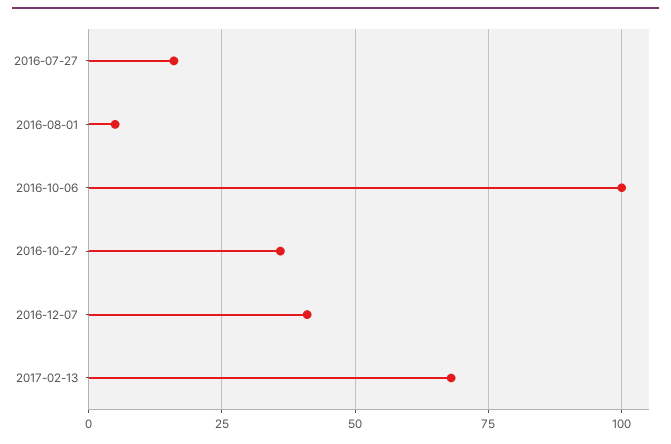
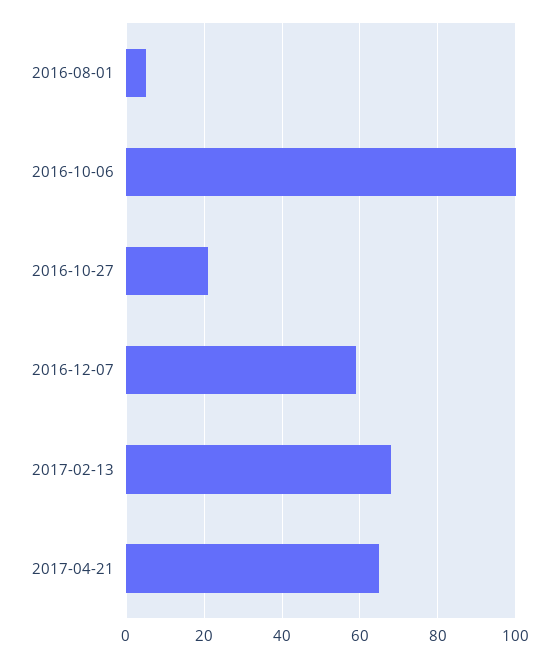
2016-07-27: 15 -> none
2016-10-27: 35 -> 20
2016-12-07: 40 -> 60
2017-04-21: none -> 65

